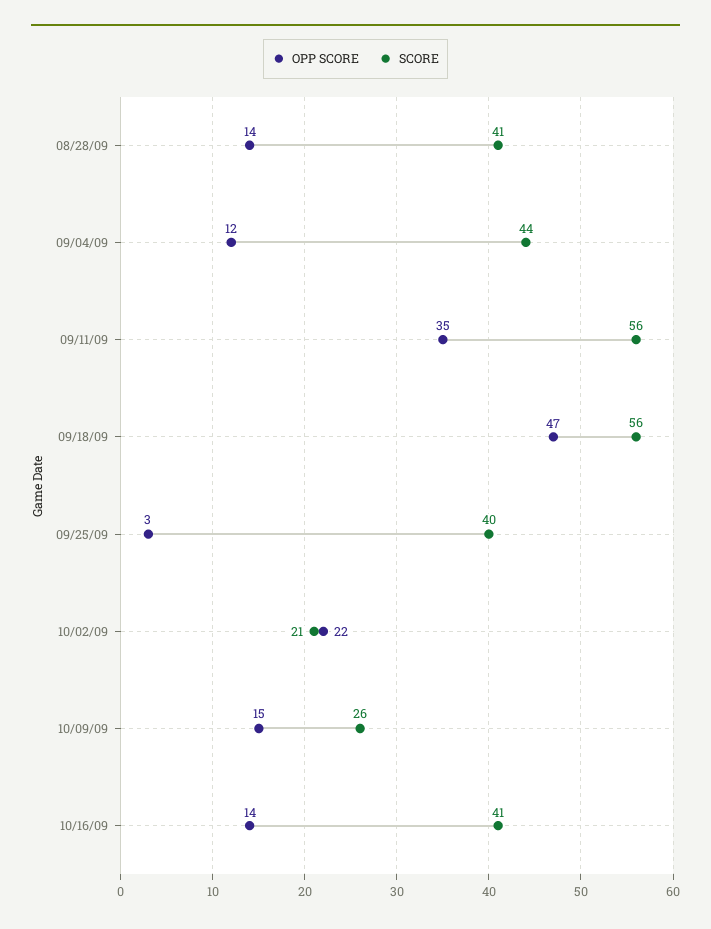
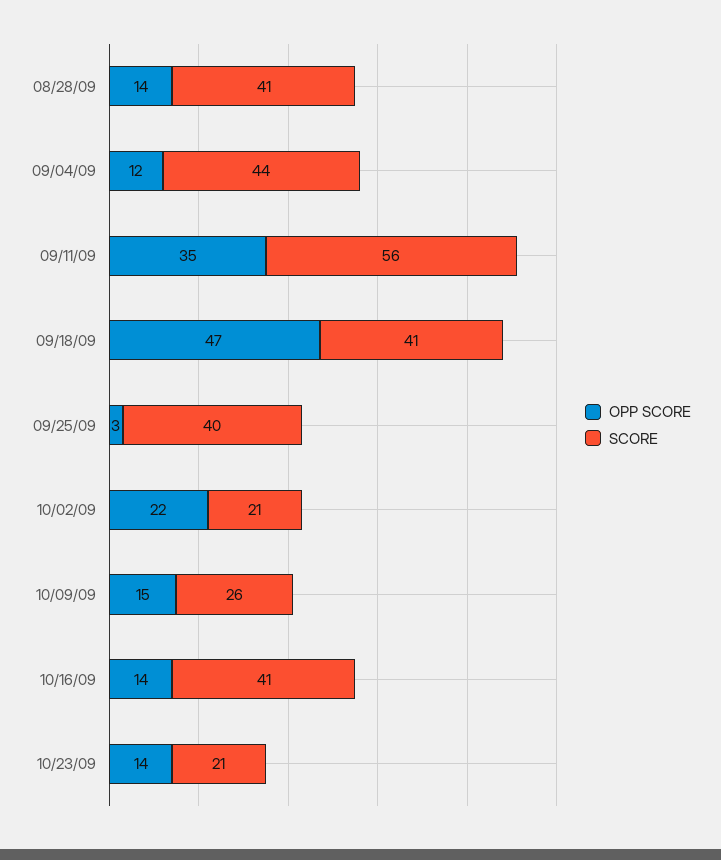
SCORE, 09/18/09: 56 -> 41
OPP SCORE, 10/23/09: none -> 14
SCORE, 10/23/09: none -> 21

